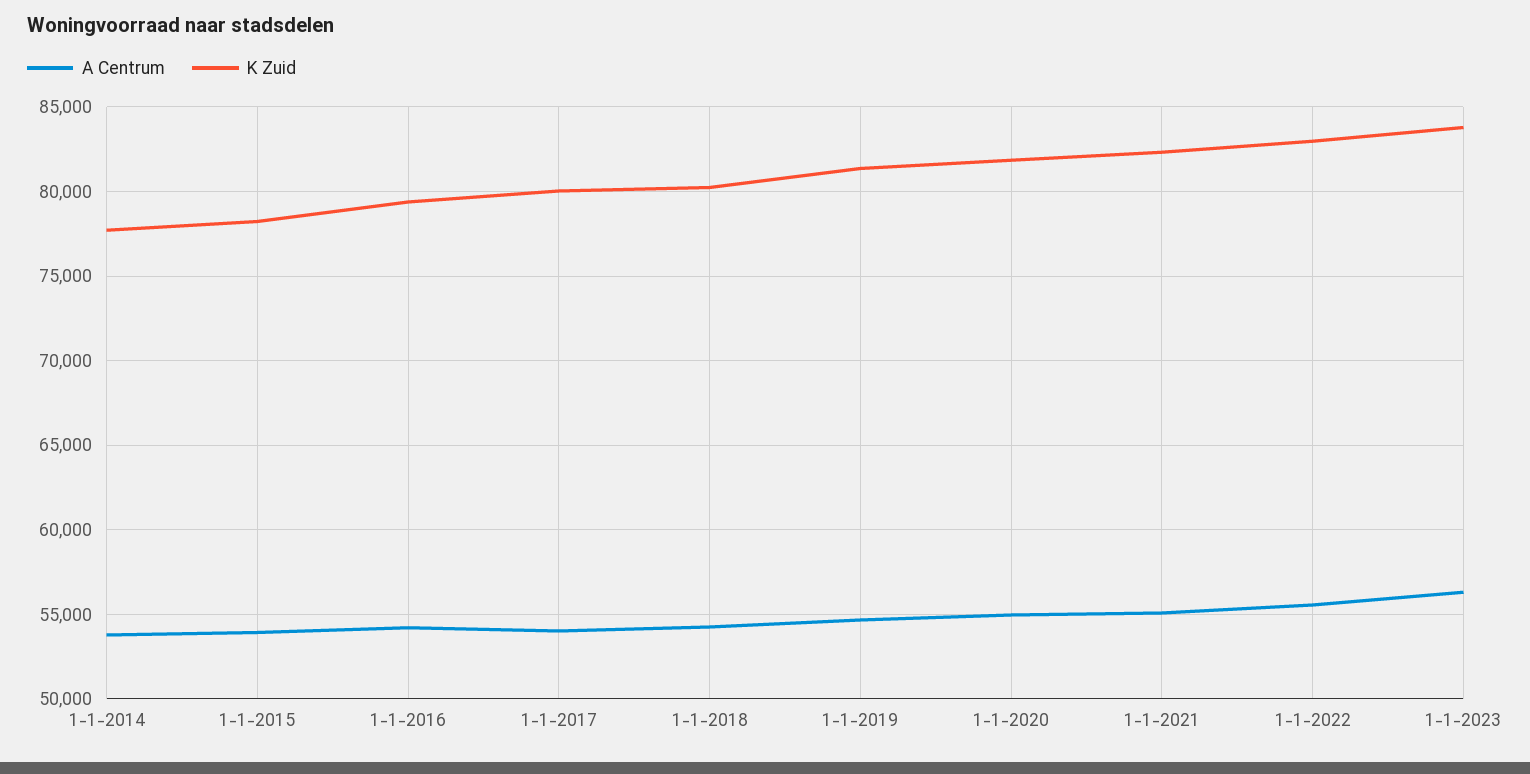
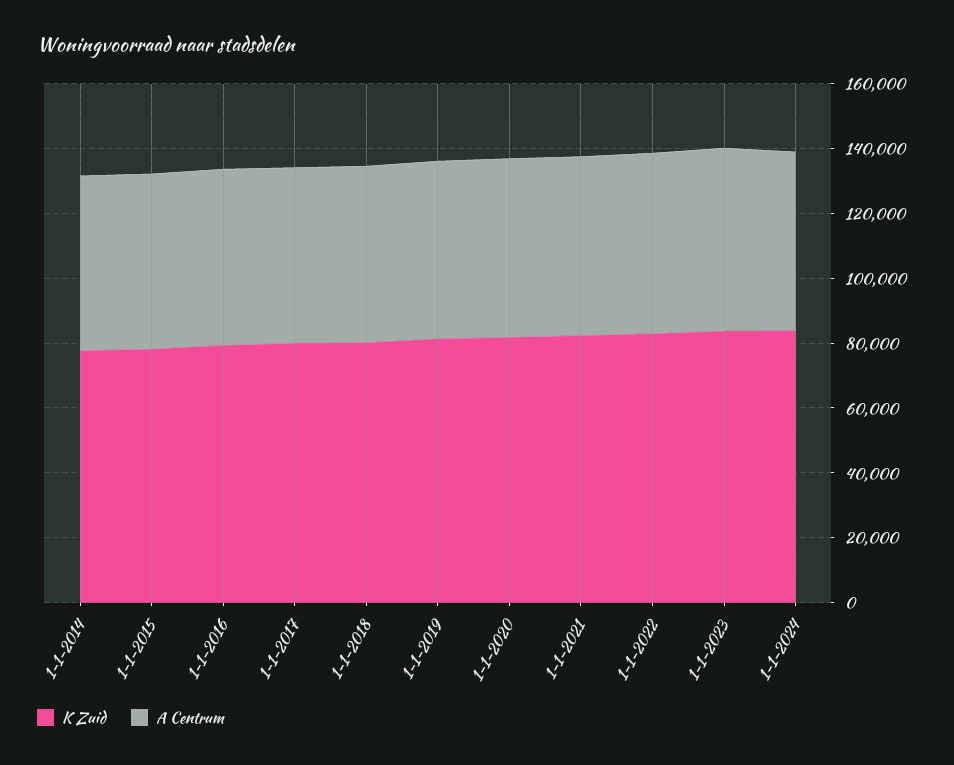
K Zuid, 1-1-2024: none -> 85000
A Centrum, 1-1-2024: none -> 55000

